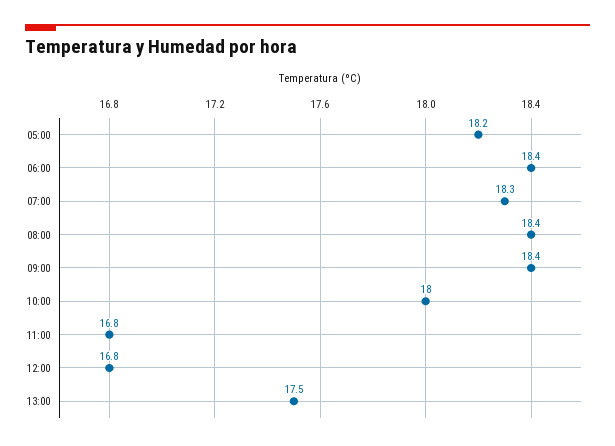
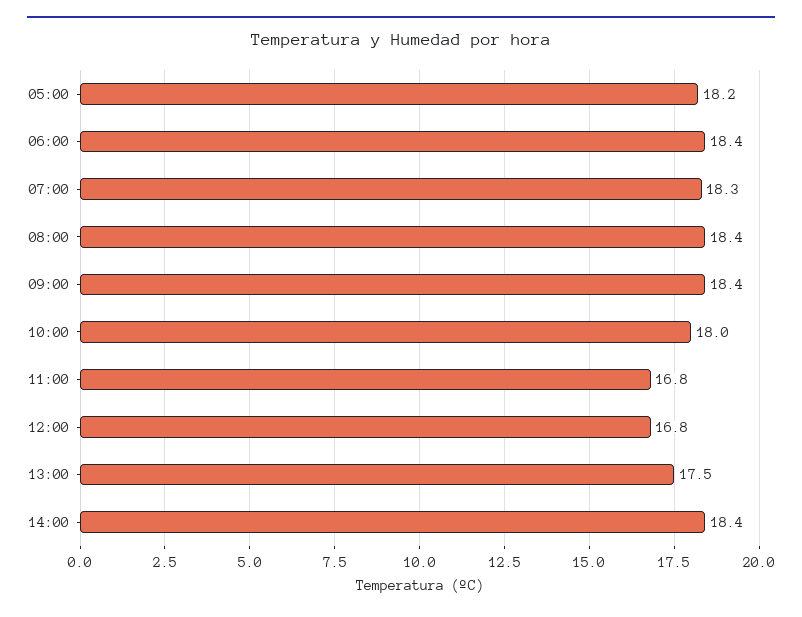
14:00: none -> 18.4

